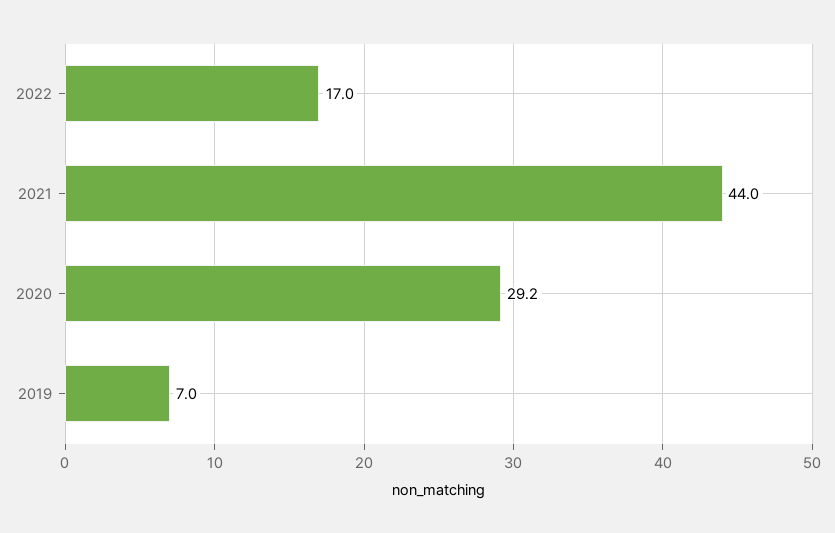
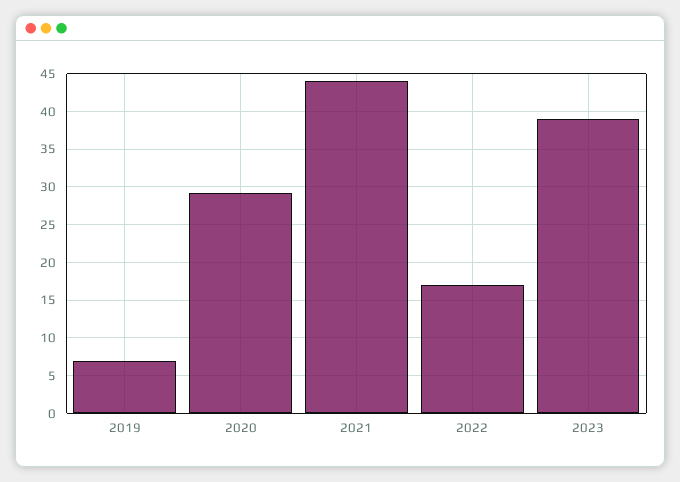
2023: none -> 39

